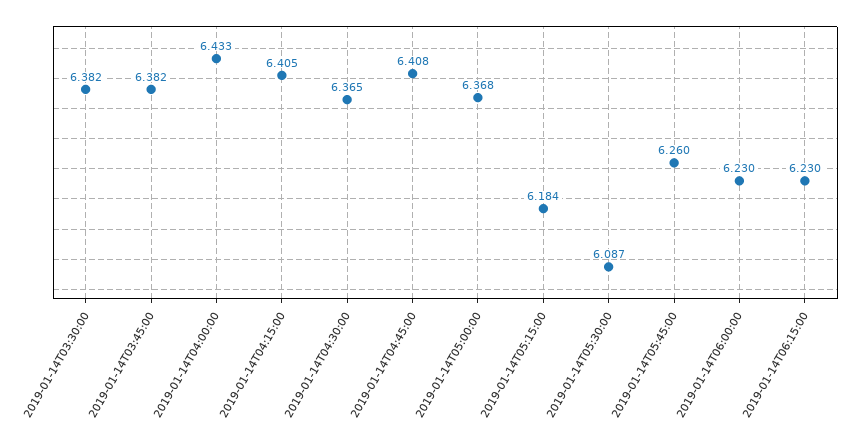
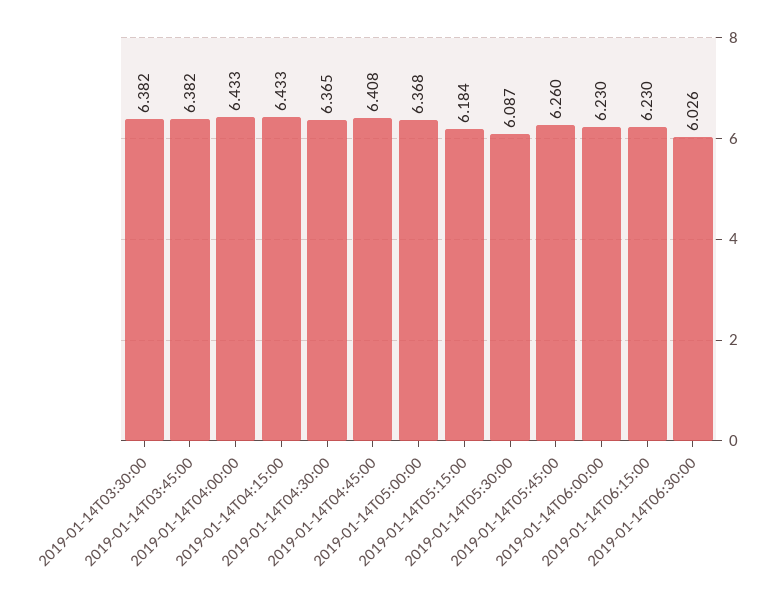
2019-01-14T04:15:00: 6.405 -> 6.433
2019-01-14T06:30:00: none -> 6.026

